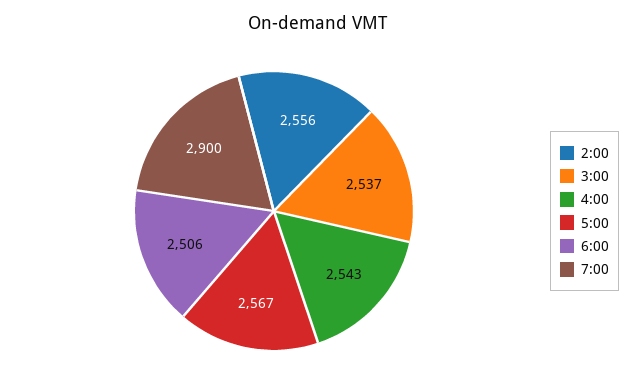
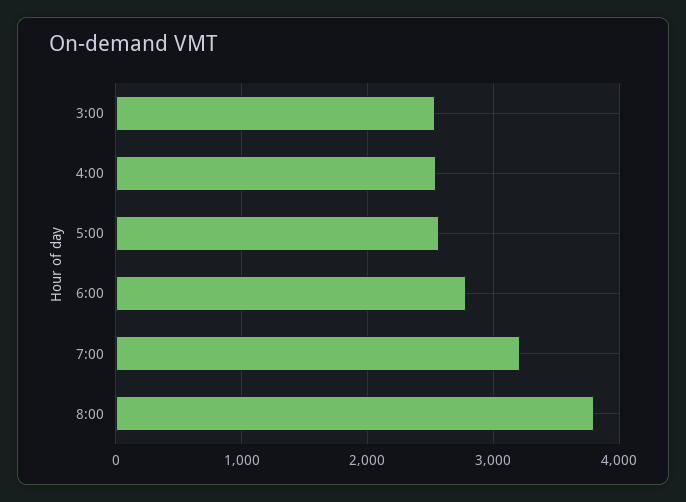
2:00: 2556 -> none
6:00: 2506 -> 2800
7:00: 2900 -> 3200
8:00: none -> 3800

